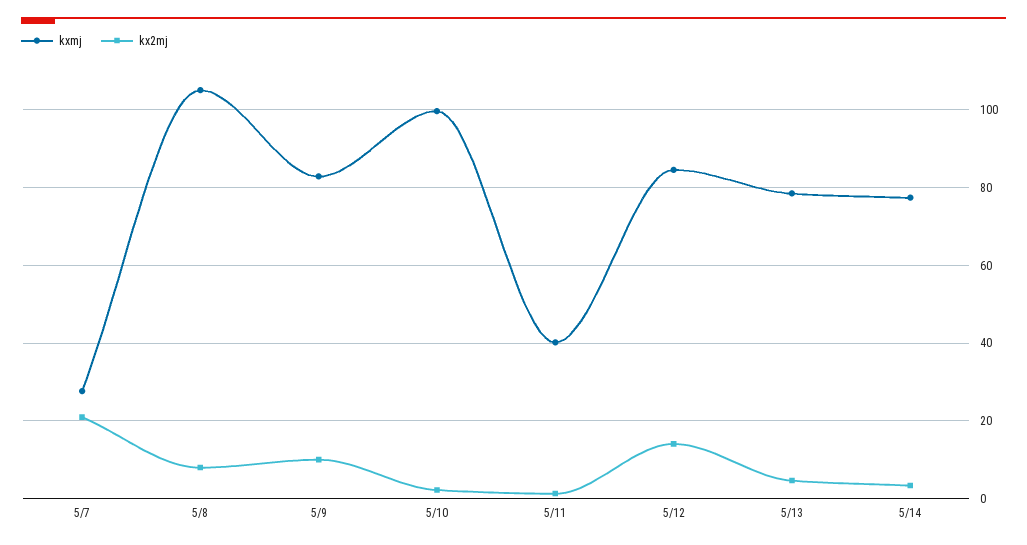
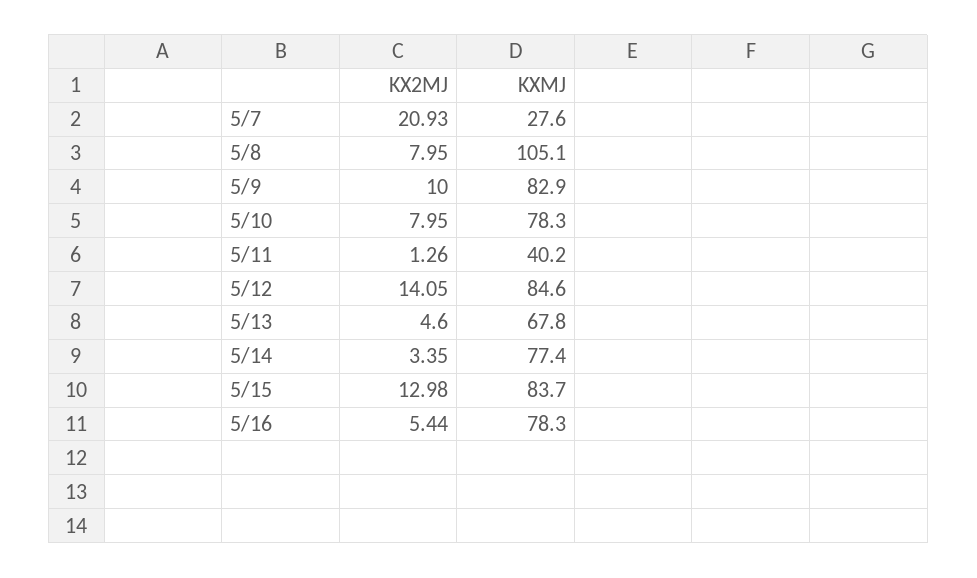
kxmj, 5/10: 100 -> 78.3
kx2mj, 5/10: 2 -> 7.95
kxmj, 5/13: 78 -> 67.8
kx2mj, 5/15: none -> 12.98
kxmj, 5/15: none -> 83.7
kx2mj, 5/16: none -> 5.44
kxmj, 5/16: none -> 78.3

